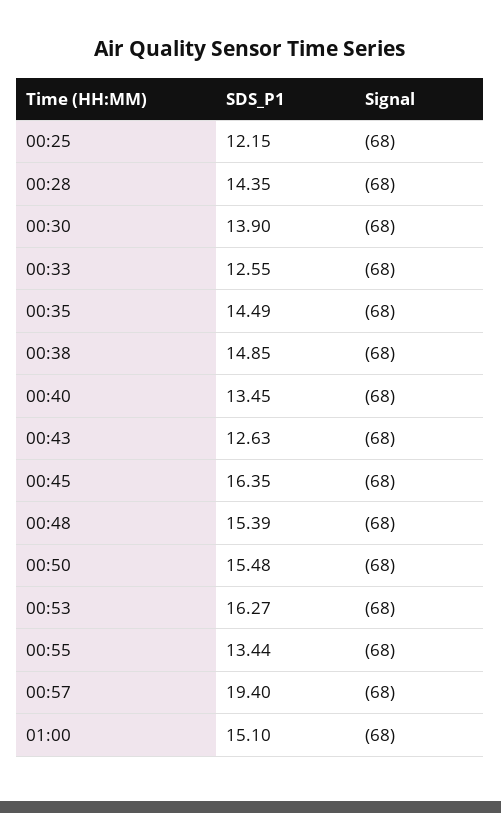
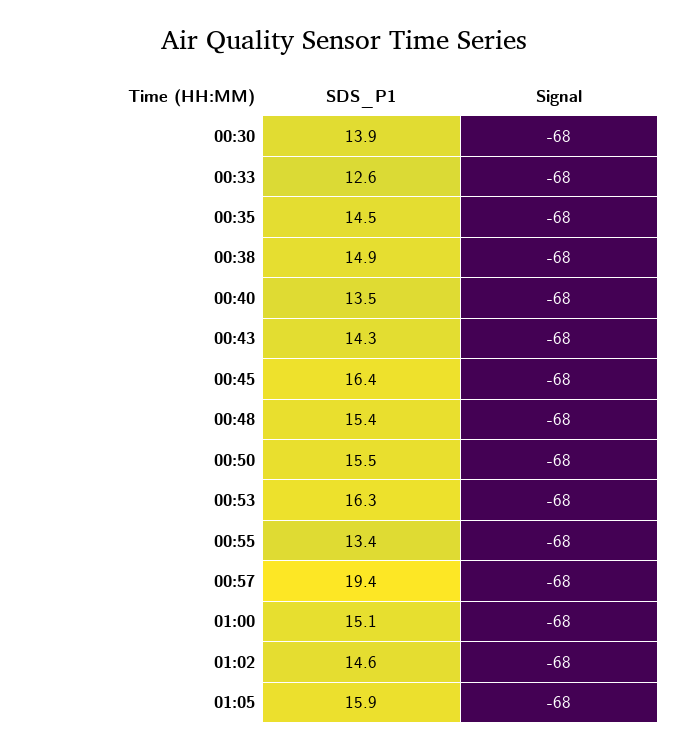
SDS_P1, 00:25: 12.15 -> none
Signal, 00:25: -68 -> none
SDS_P1, 00:28: 14.35 -> none
Signal, 00:28: -68 -> none
SDS_P1, 00:43: 12.63 -> 14.3
SDS_P1, 01:02: none -> 14.6
Signal, 01:02: none -> -68
SDS_P1, 01:05: none -> 15.9
Signal, 01:05: none -> -68

